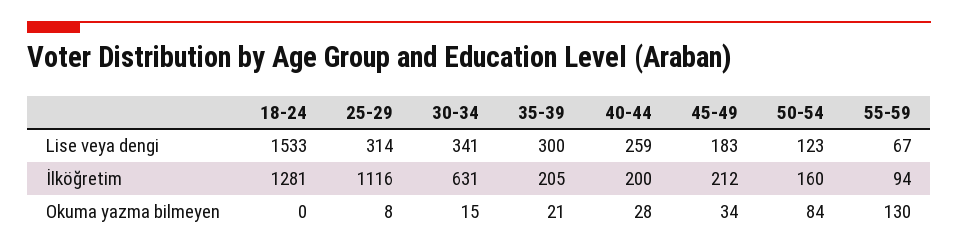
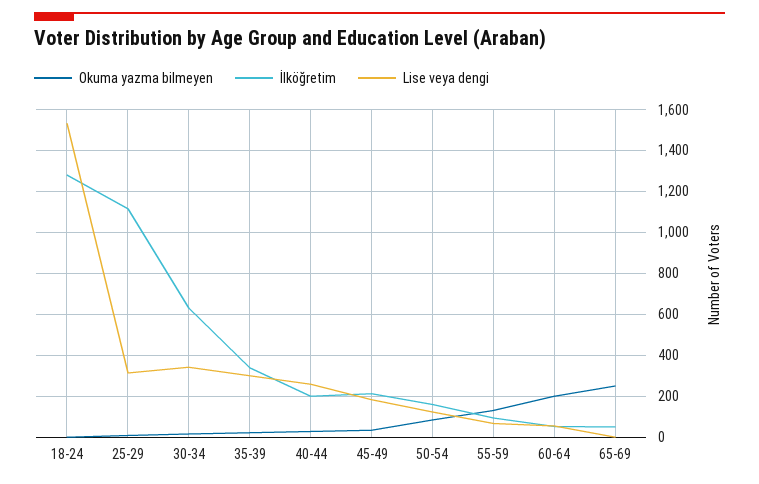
İlköğretim, 35-39: 205 -> 350
Okuma yazma bilmeyen, 60-64: none -> 200
İlköğretim, 60-64: none -> 50
Lise veya dengi, 60-64: none -> 50
Okuma yazma bilmeyen, 65-69: none -> 250
İlköğretim, 65-69: none -> 50
Lise veya dengi, 65-69: none -> 0

